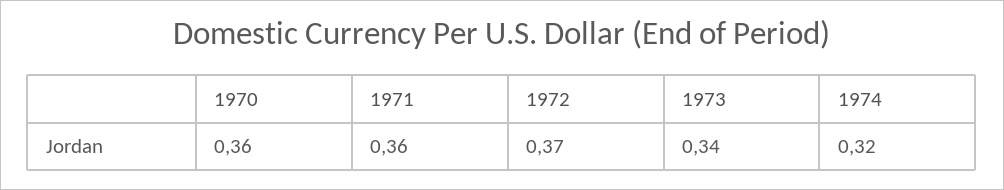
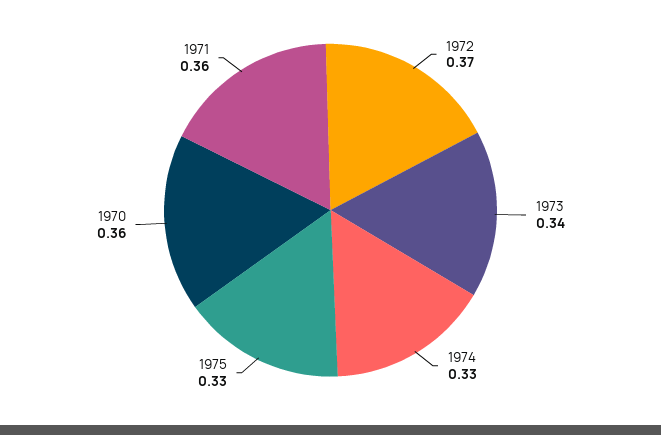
1974: 0.32 -> 0.33
1975: none -> 0.33

